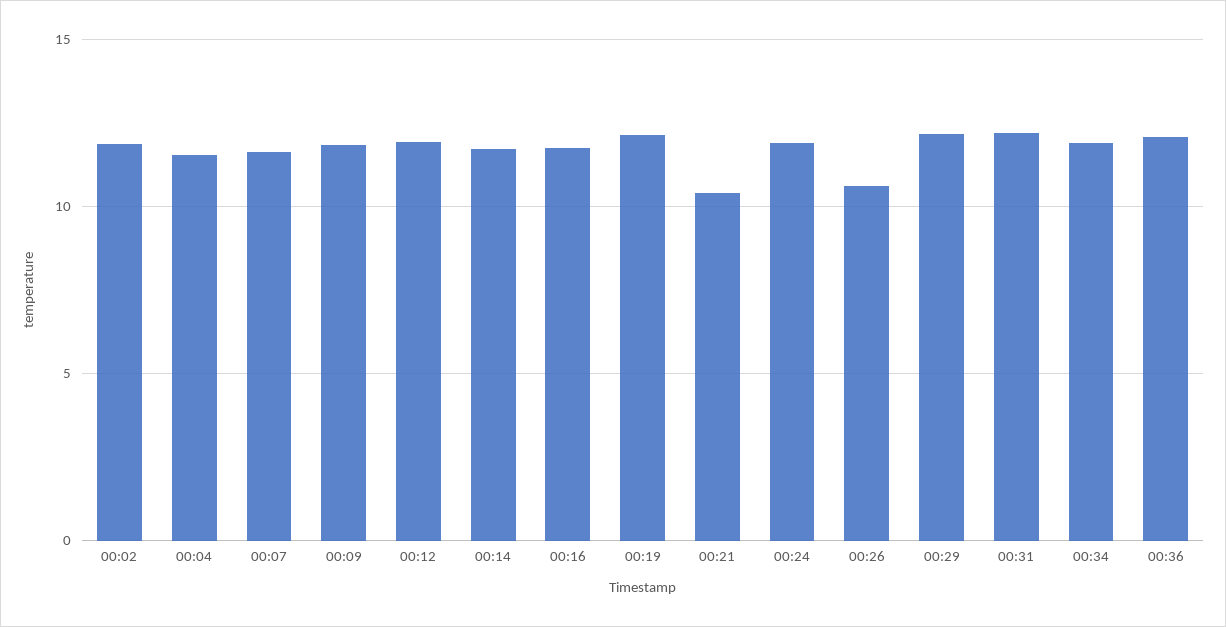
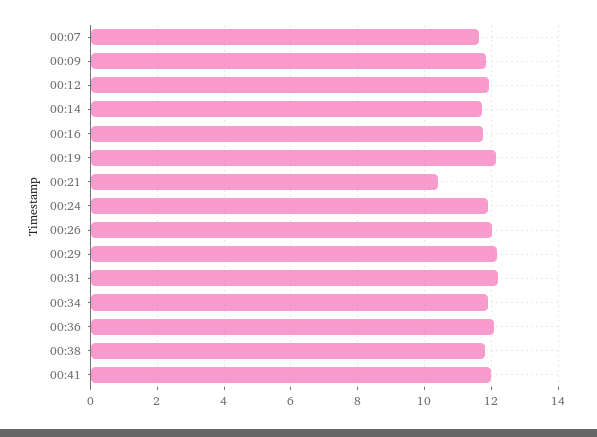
00:02: 12 -> none
00:04: 11.5 -> none
00:26: 10.5 -> 12
00:38: none -> 11.8
00:41: none -> 12

